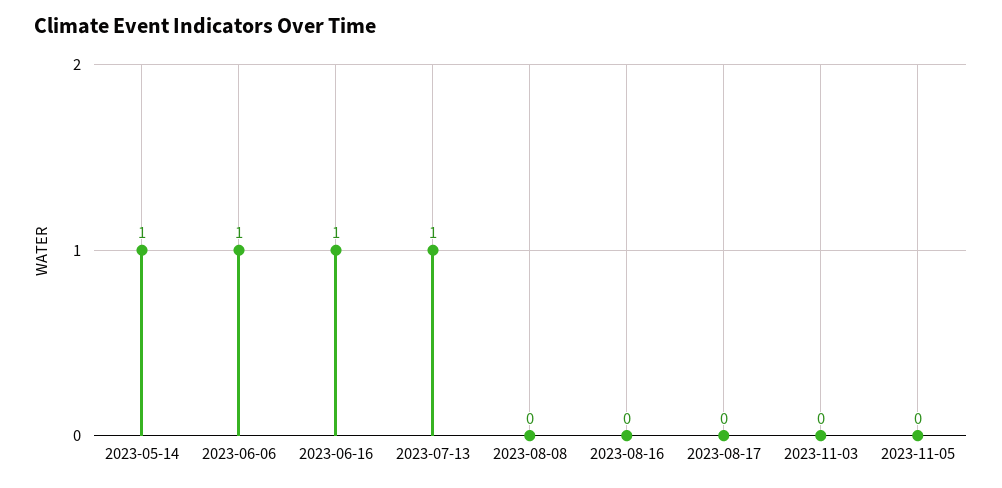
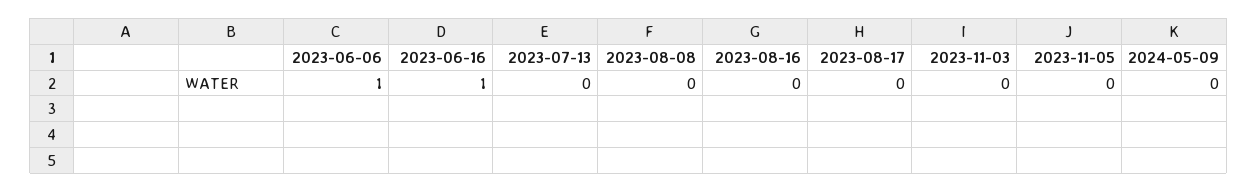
2023-05-14: 1 -> none
2023-07-13: 1 -> 0
2024-05-09: none -> 0

